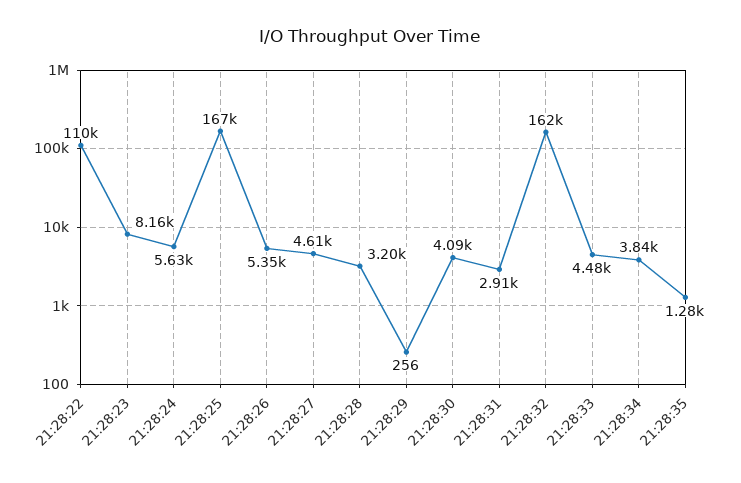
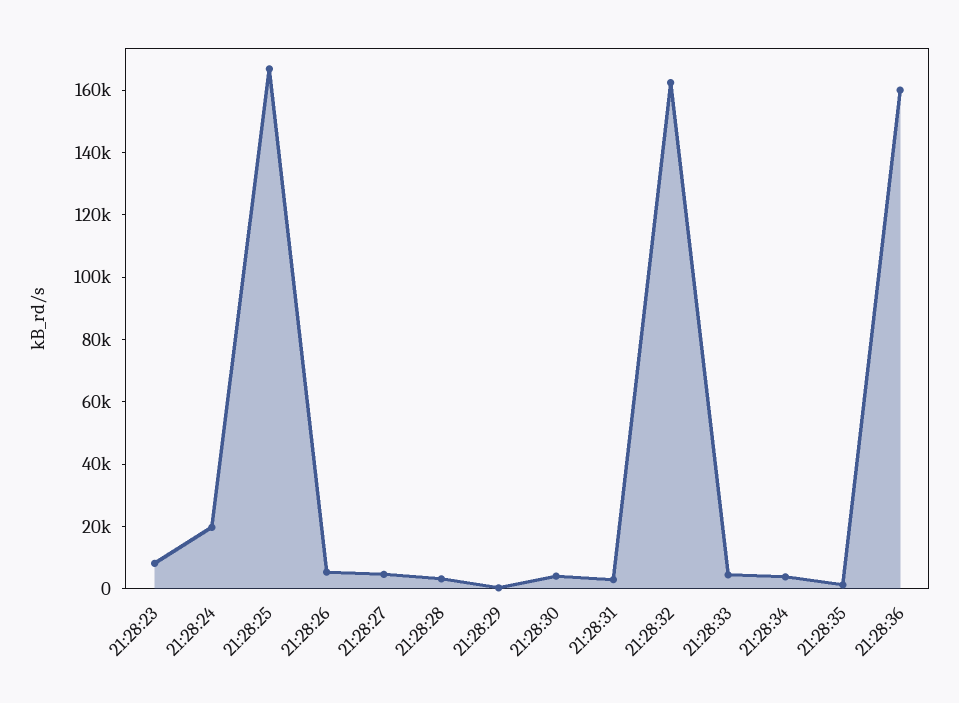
21:28:22: 110000 -> none
21:28:24: 5630 -> 20000
21:28:36: none -> 160000

